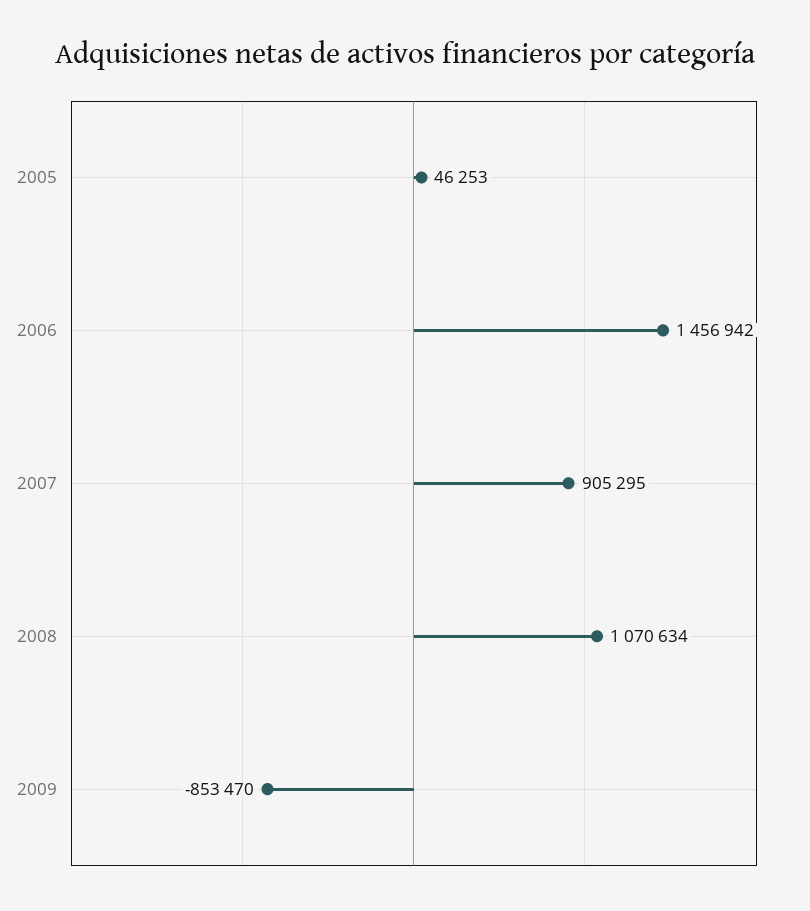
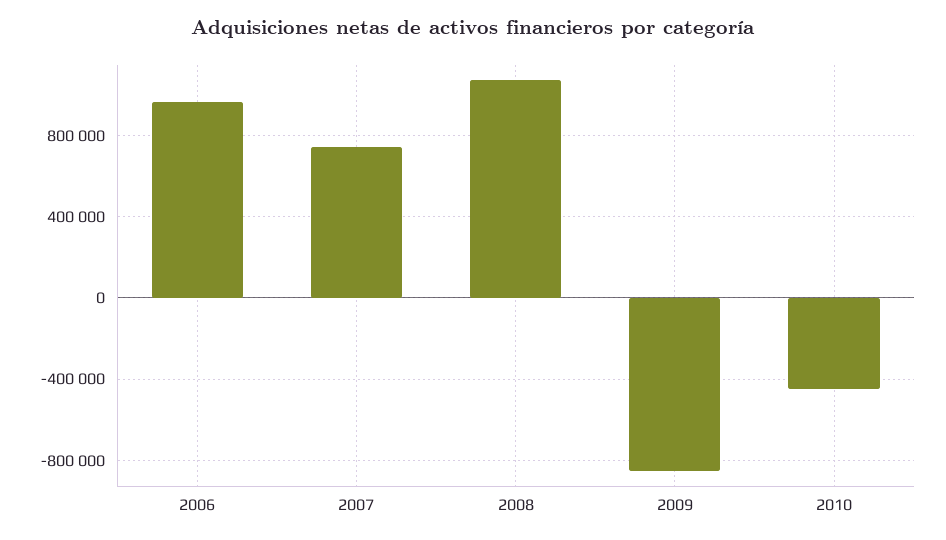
2005: 46253 -> none
2006: 1456942 -> 950000
2007: 905295 -> 750000
2010: none -> -450000

